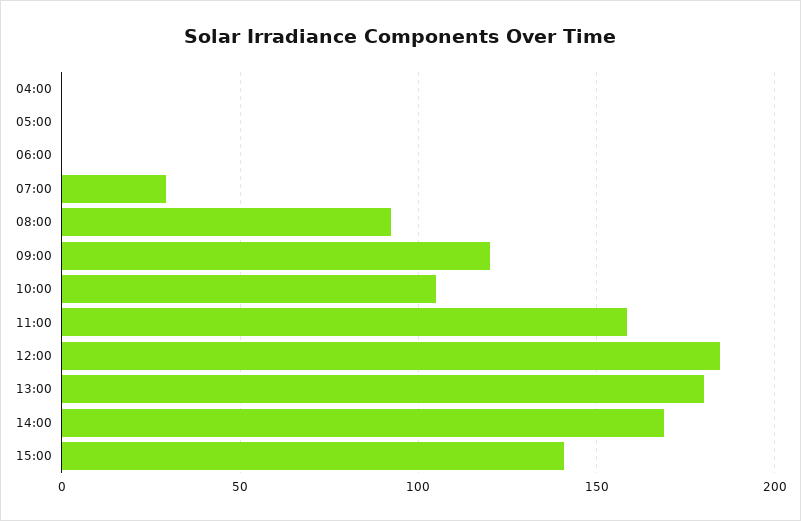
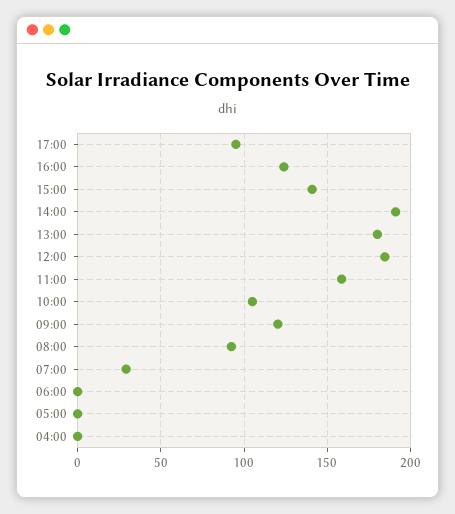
14:00: 170 -> 190
17:00: none -> 95
16:00: none -> 125

